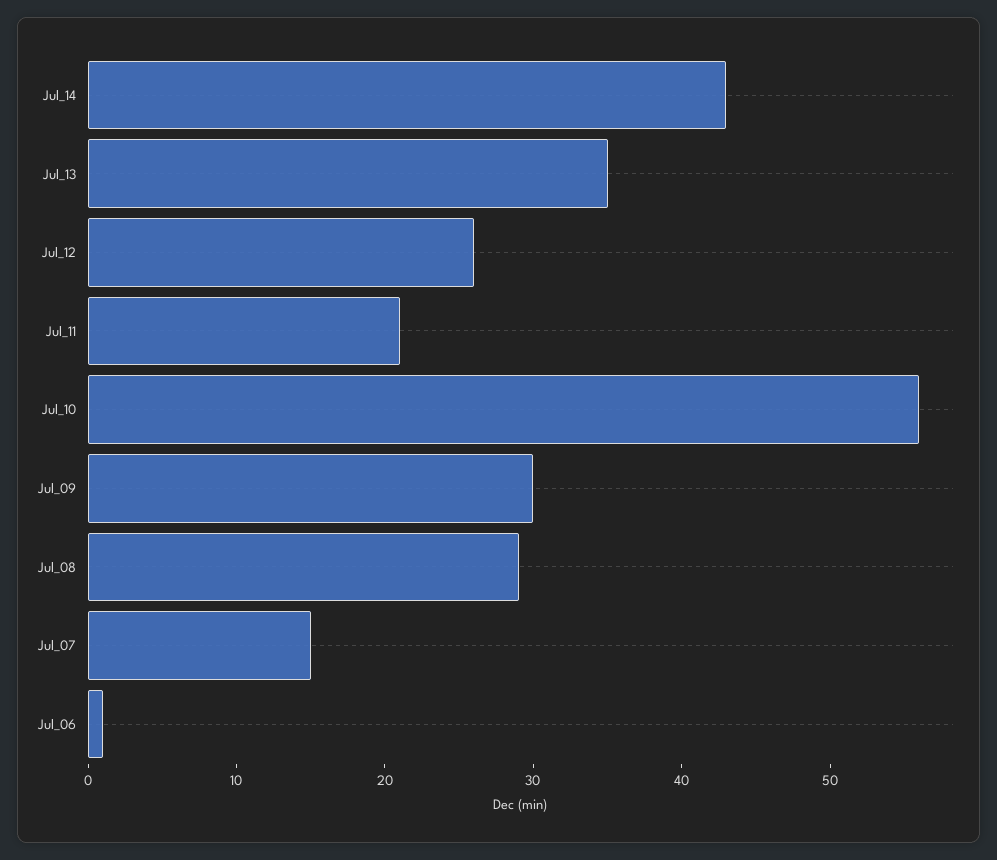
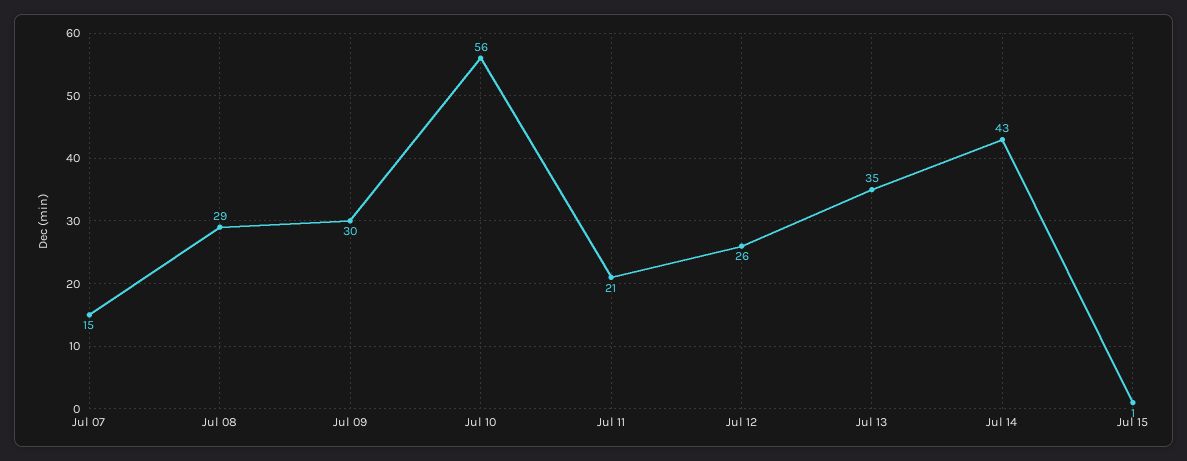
Jul_06: 1 -> none
Jul 15: none -> 1

